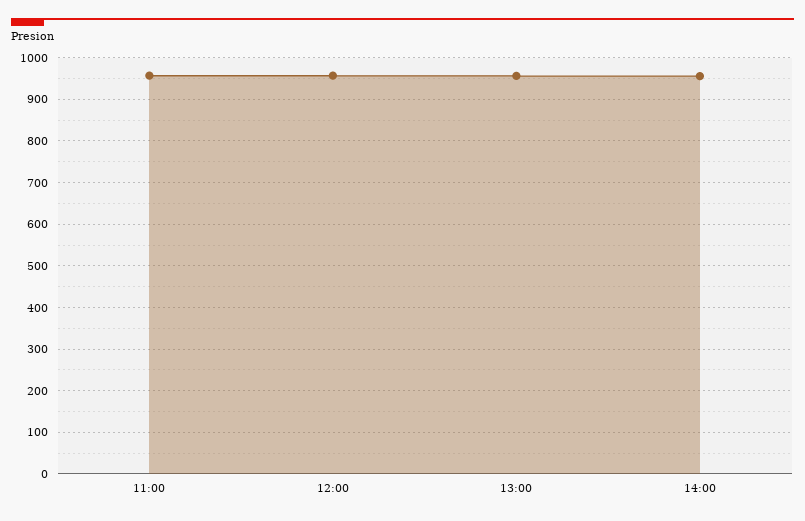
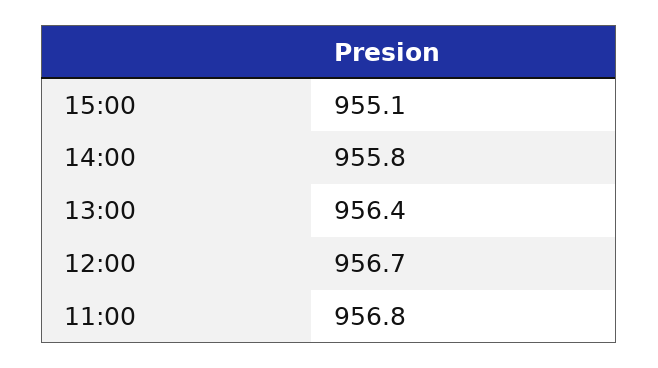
15:00: none -> 955.1

